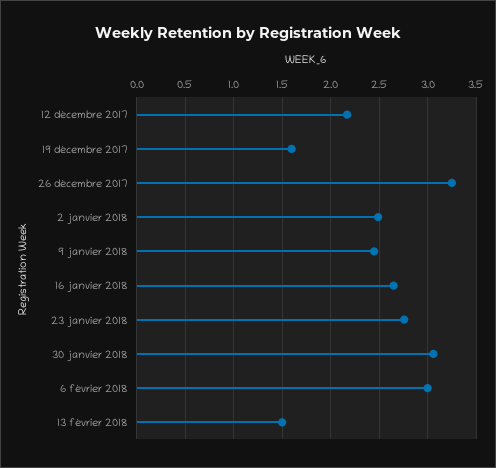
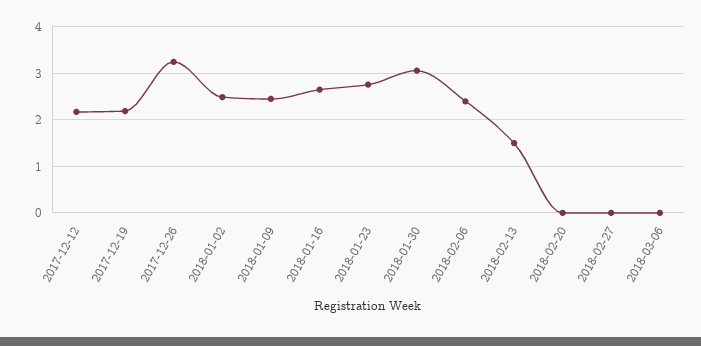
19 décembre 2017: 1.6 -> 2.2
6 février 2018: 3 -> 2.4
2018-02-20: none -> 0
2018-02-27: none -> 0
2018-03-06: none -> 0

